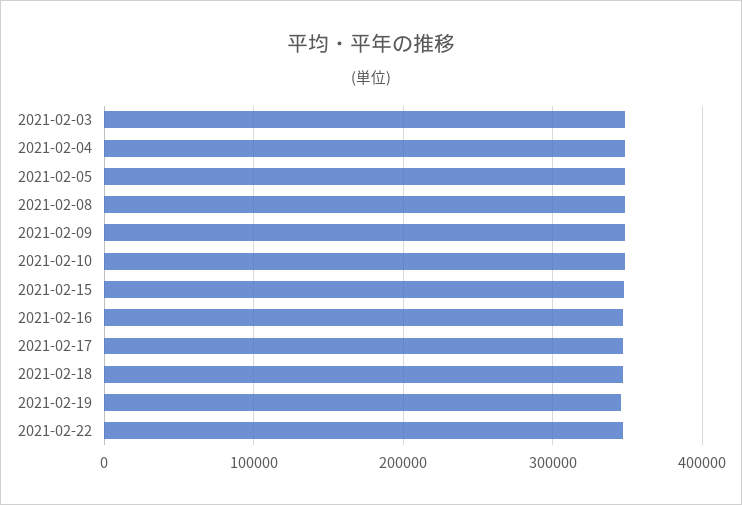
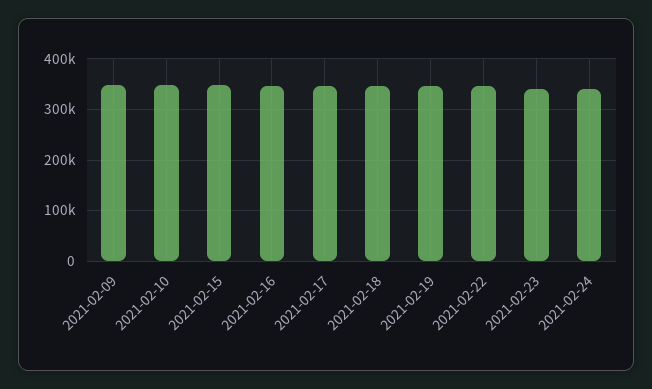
2021-02-03: 350000 -> none
2021-02-04: 350000 -> none
2021-02-05: 350000 -> none
2021-02-08: 350000 -> none
2021-02-23: none -> 340000
2021-02-24: none -> 340000

